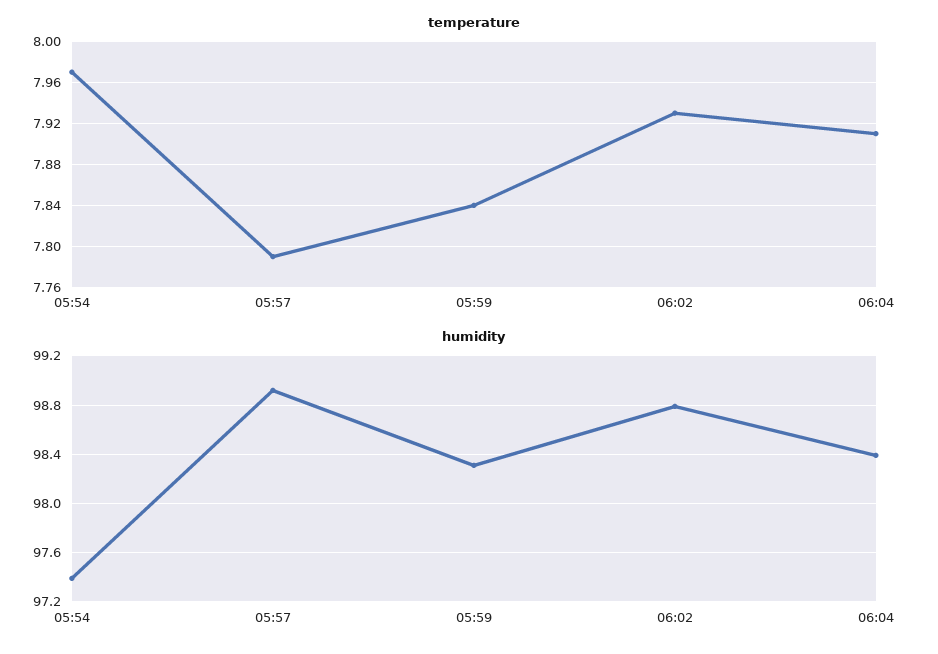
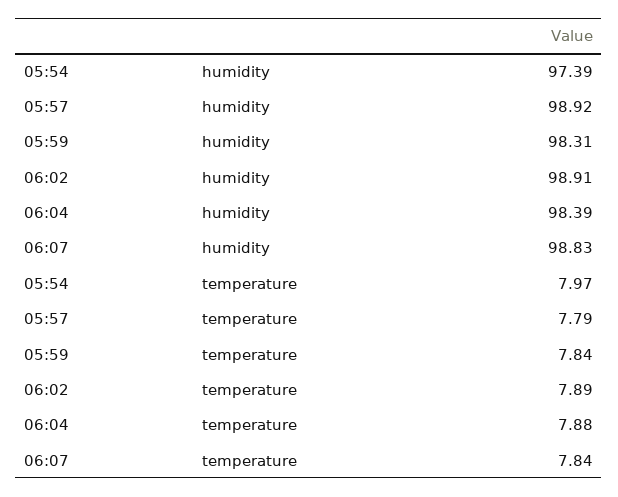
temperature, 06:02: 7.93 -> 7.89
temperature, 06:04: 7.91 -> 7.88
humidity, 06:02: 98.8 -> 98.91
humidity, 06:07: none -> 98.83
temperature, 06:07: none -> 7.84

